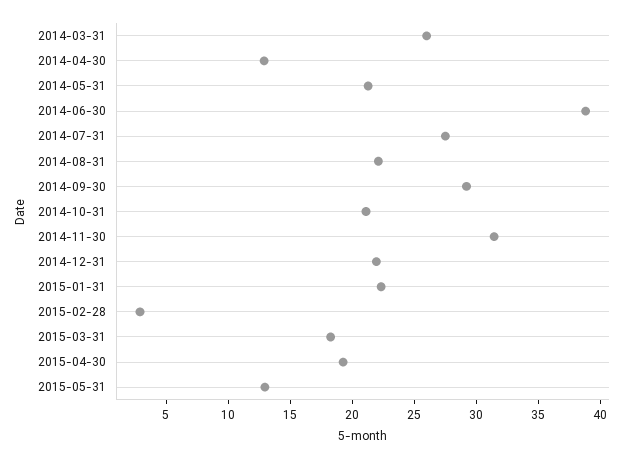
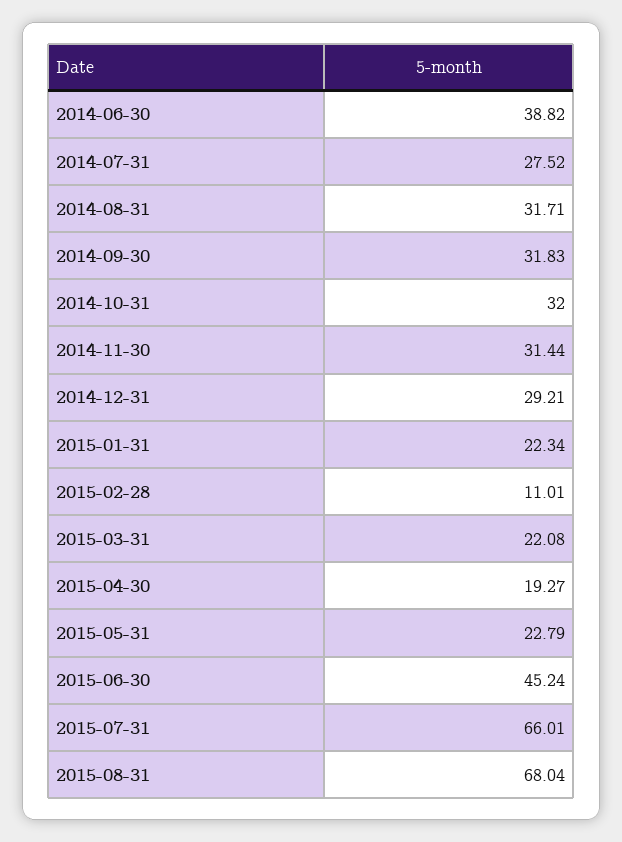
2014-03-31: 26 -> none
2014-04-30: 13 -> none
2014-05-31: 21 -> none
2014-08-31: 22 -> 31.71
2014-09-30: 29 -> 31.83
2014-10-31: 21 -> 32
2014-12-31: 22 -> 29.21
2015-02-28: 3 -> 11.01
2015-03-31: 18 -> 22.08
2015-05-31: 13 -> 22.79
2015-06-30: none -> 45.24
2015-07-31: none -> 66.01
2015-08-31: none -> 68.04

